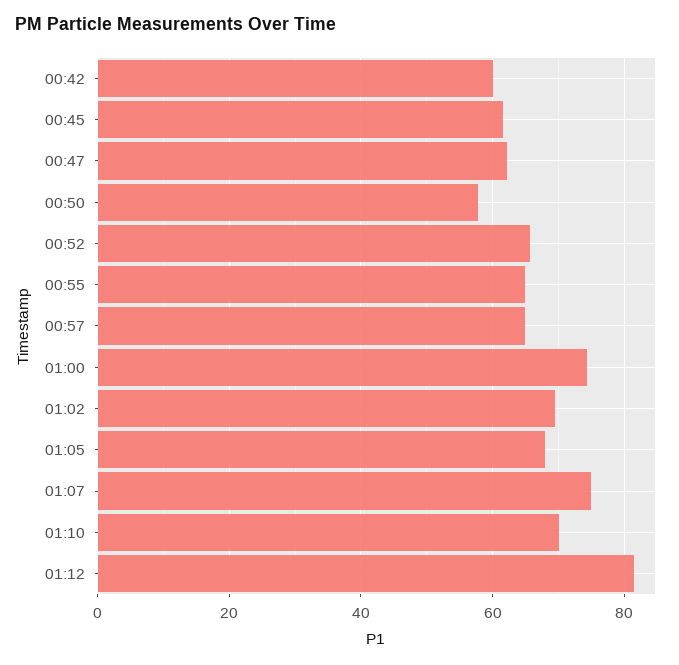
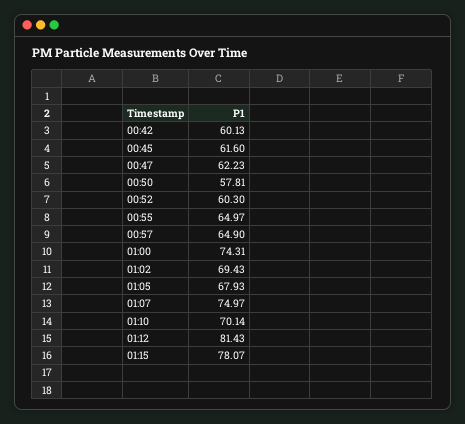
00:52: 66 -> 60.3
01:15: none -> 78.07

